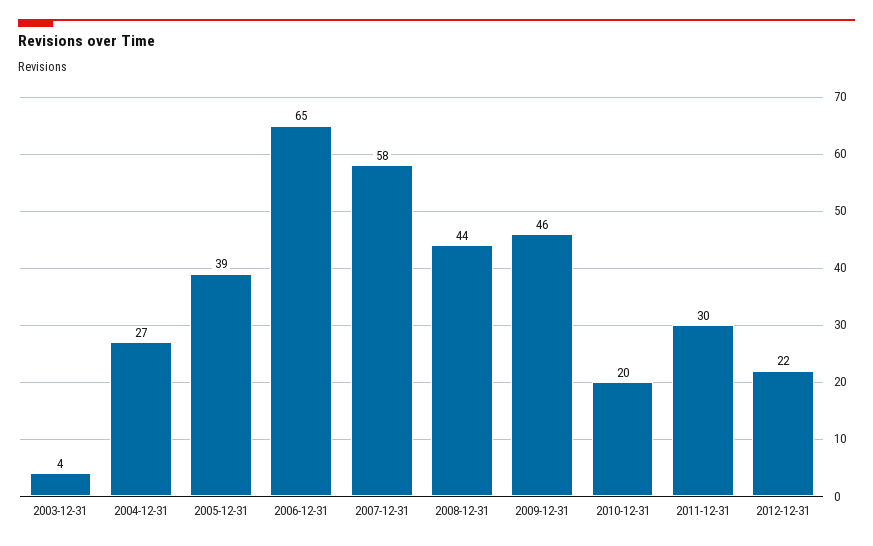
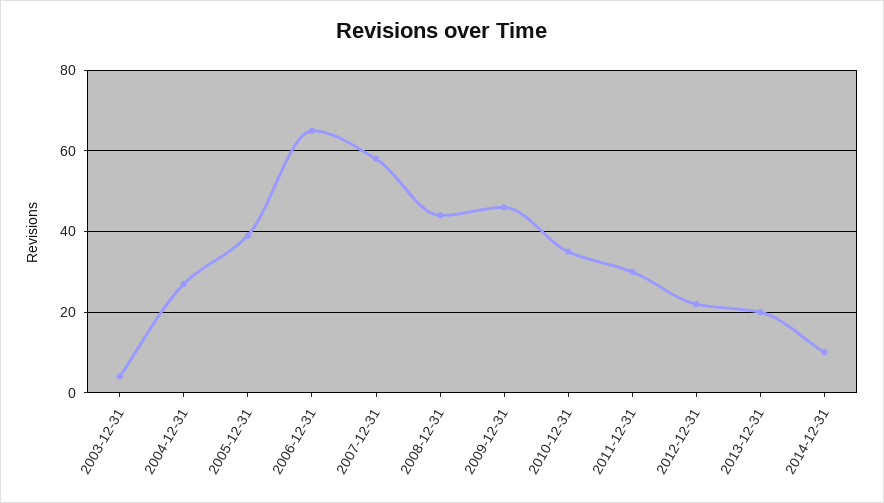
2010-12-31: 20 -> 35
2013-12-31: none -> 20
2014-12-31: none -> 10

